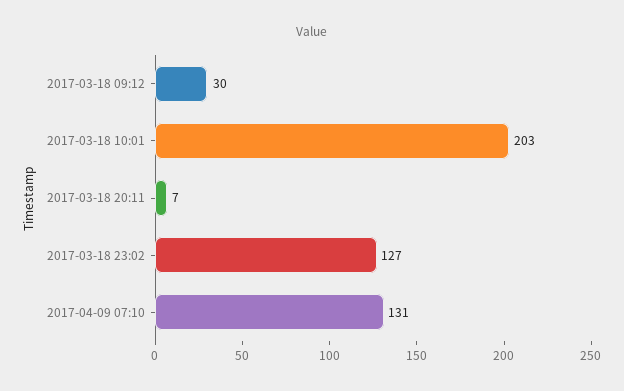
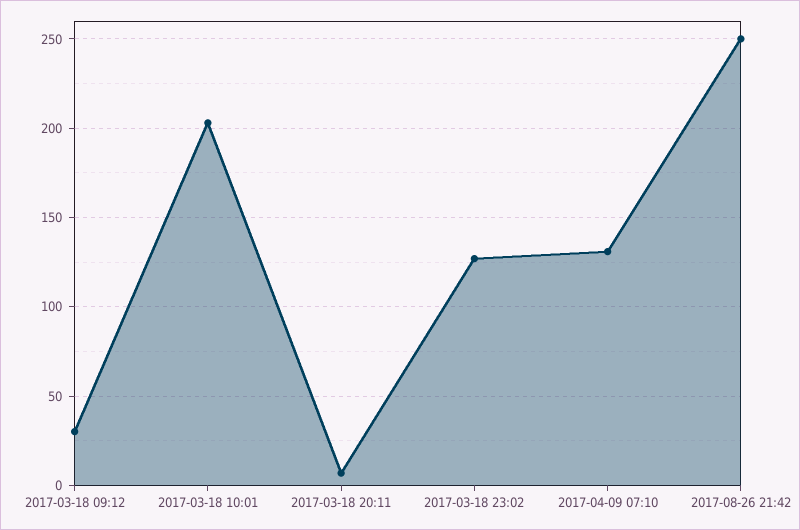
2017-08-26 21:42: none -> 250

